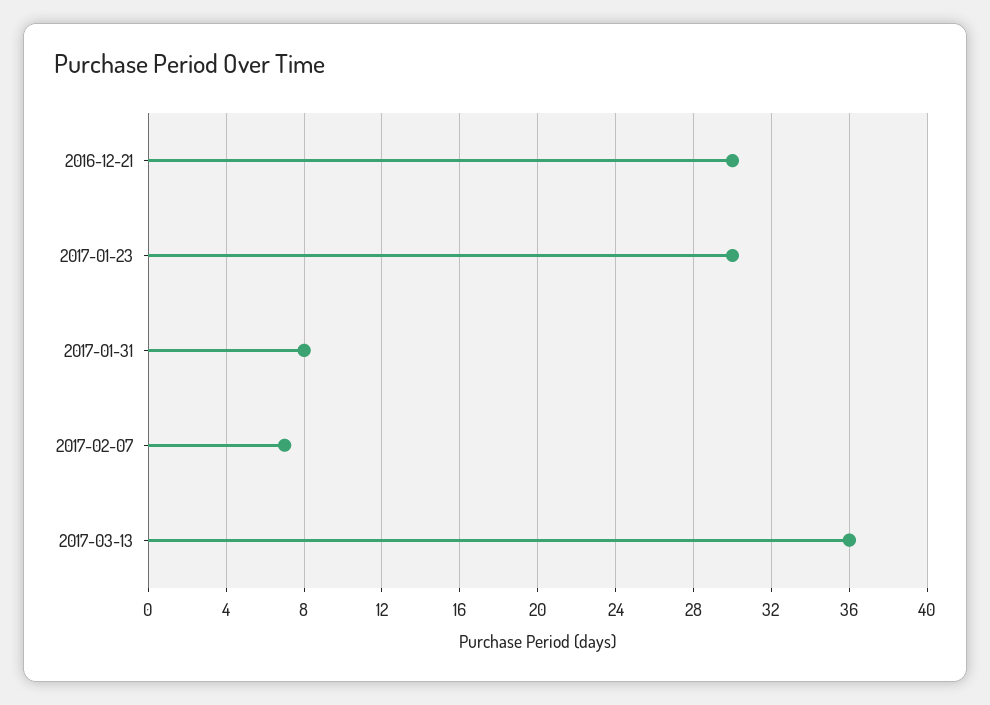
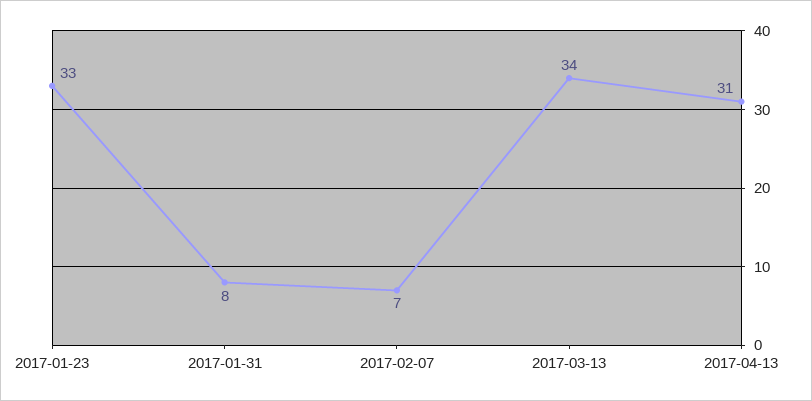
2016-12-21: 30 -> none
2017-01-23: 30 -> 33
2017-03-13: 36 -> 34
2017-04-13: none -> 31

